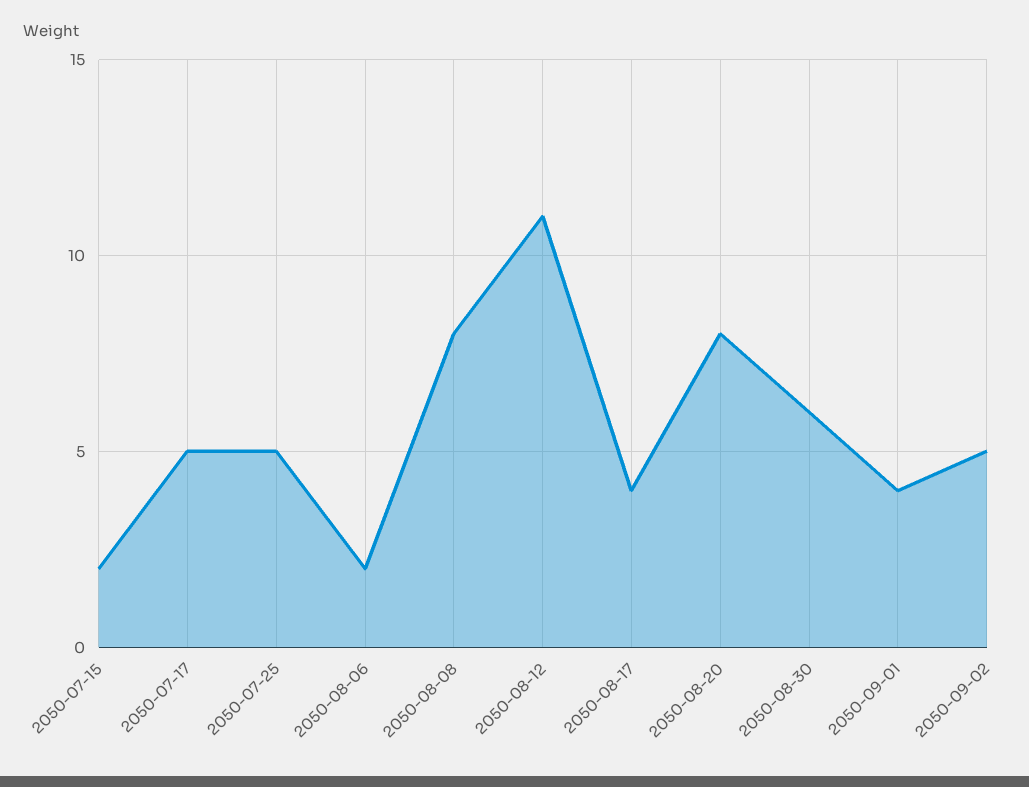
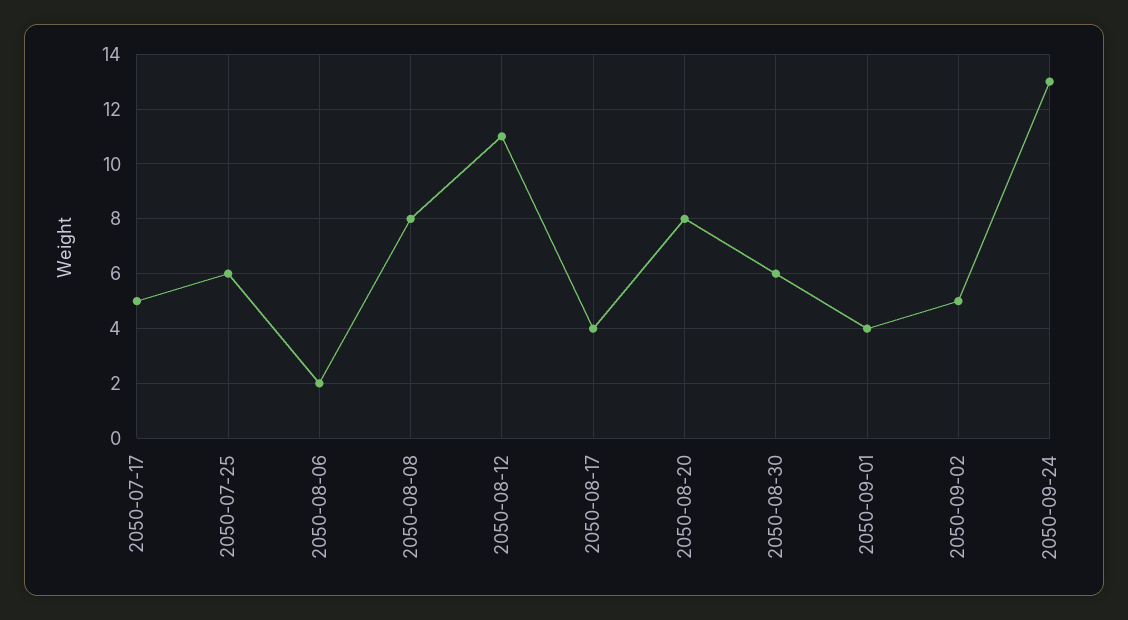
2050-07-15: 2 -> none
2050-07-25: 5 -> 6
2050-09-24: none -> 13

